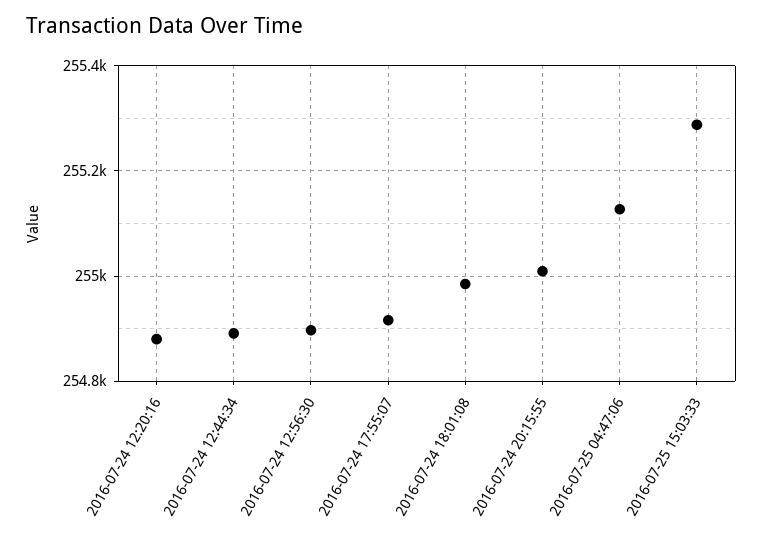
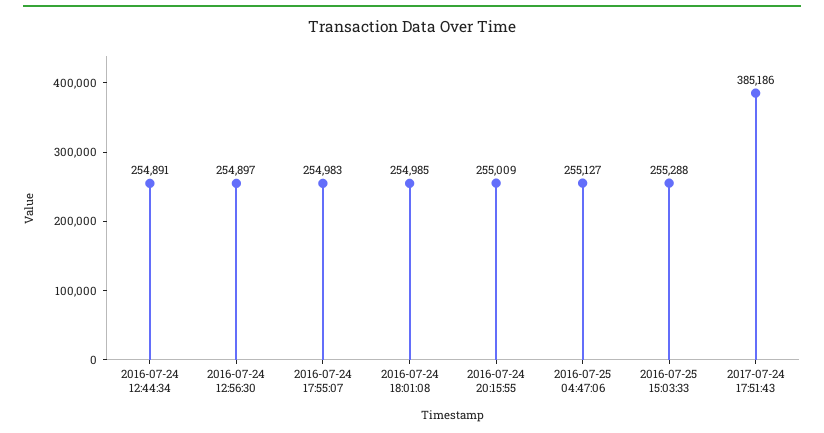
2016-07-24 12:20:16: 254880 -> none
2016-07-24 17:55:07: 254920 -> 254983
2017-07-24 17:51:43: none -> 385186

